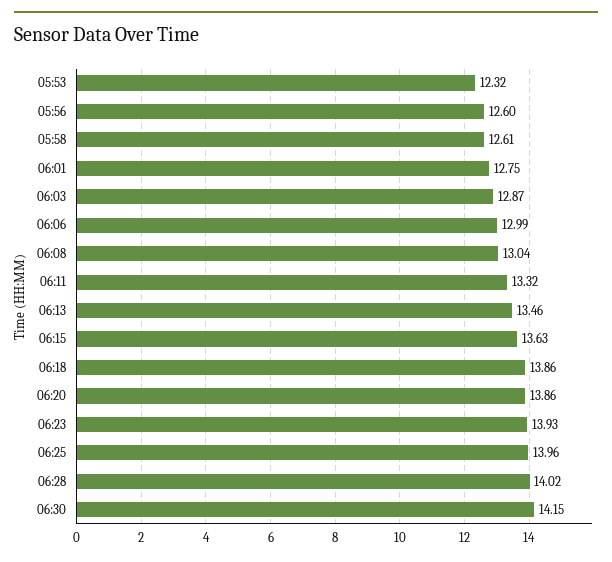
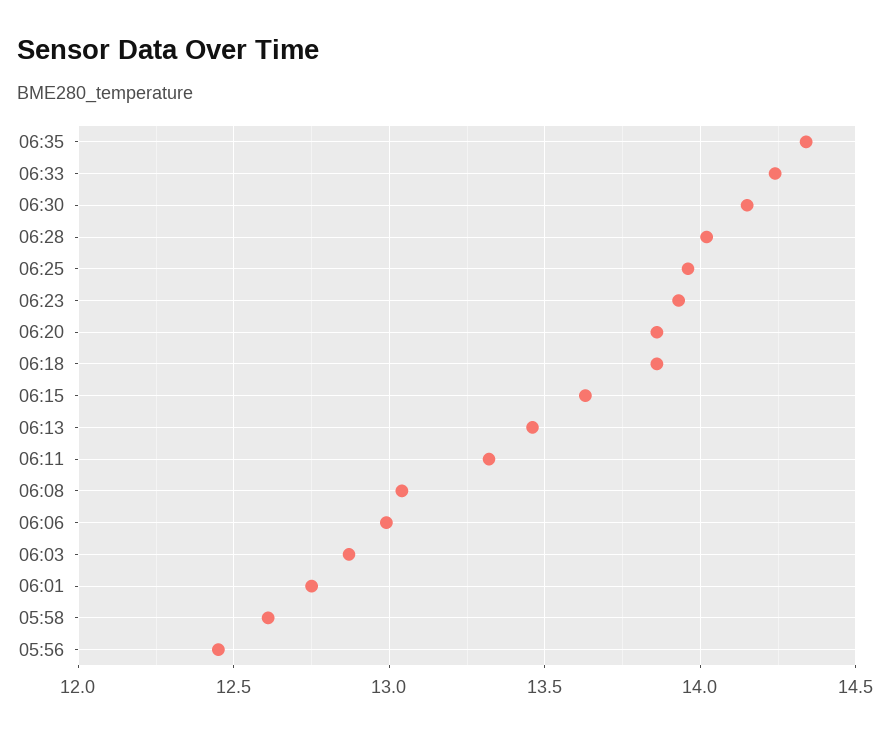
05:53: 12.32 -> none
05:56: 12.6 -> 12.45
06:35: none -> 14.35
06:33: none -> 14.25

